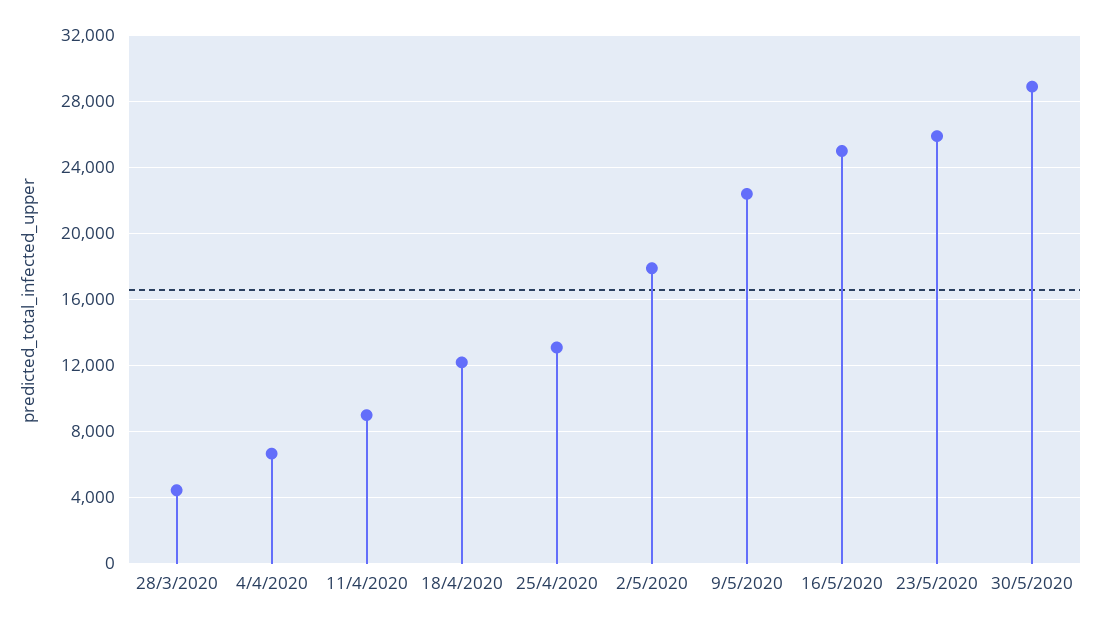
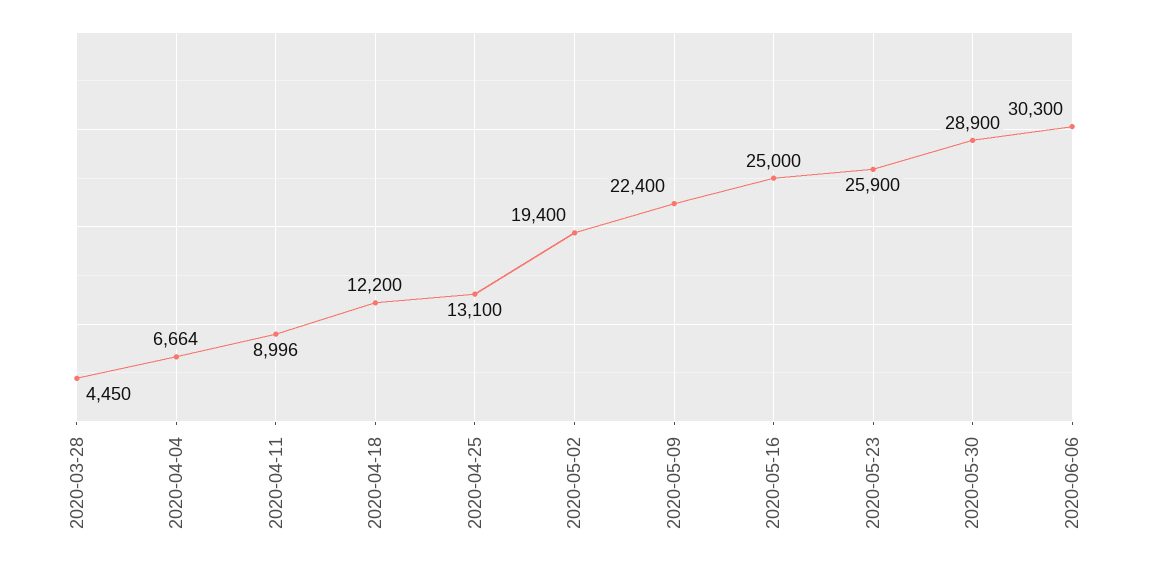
2/5/2020: 18000 -> 19400
2020-06-06: none -> 30300

